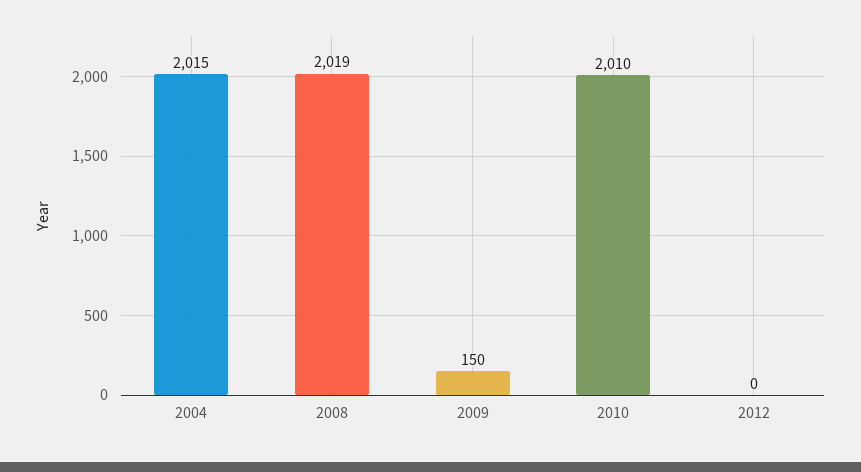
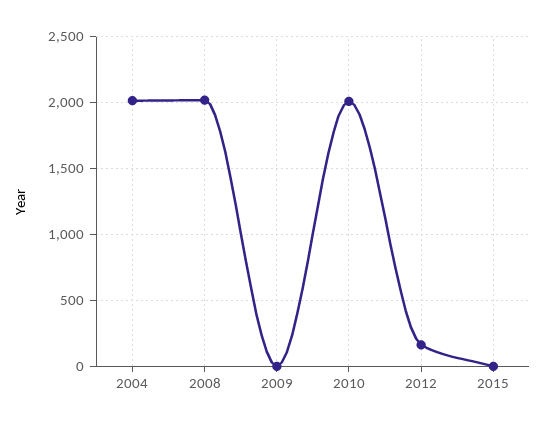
2009: 150 -> 0
2012: 0 -> 150
2015: none -> 0

